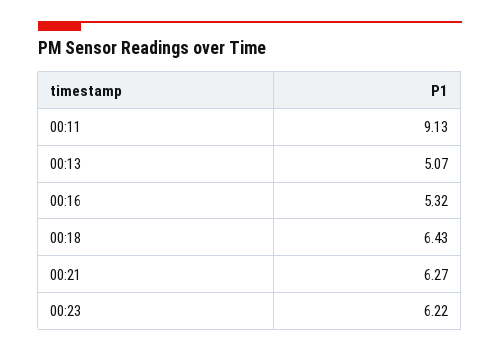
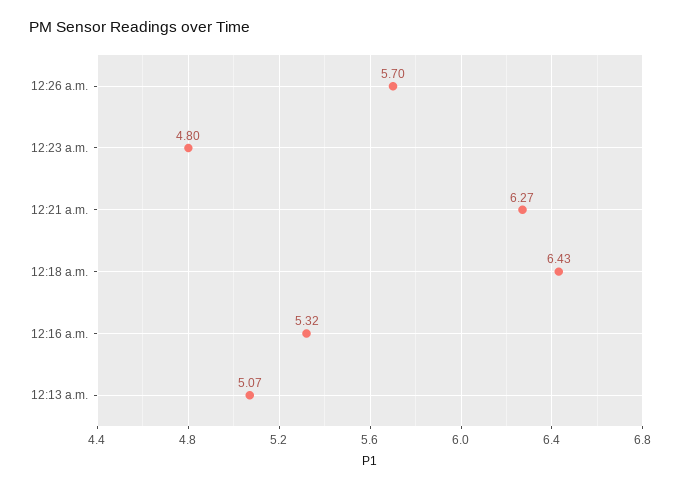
00:11: 9.13 -> none
00:23: 6.22 -> 4.8
12:26 a.m.: none -> 5.7

